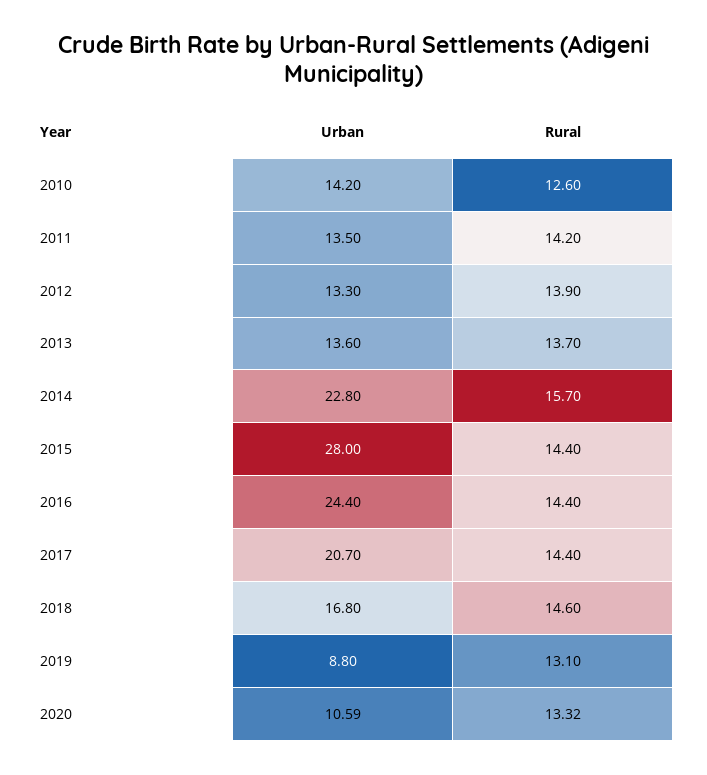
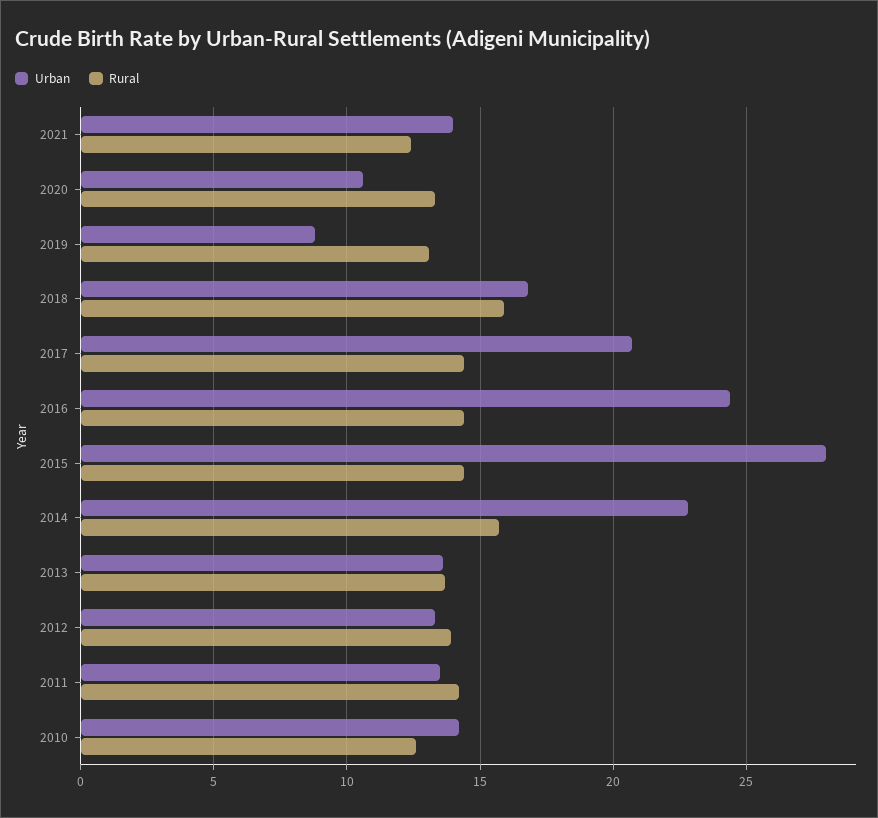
Rural, 2018: 14.6 -> 16
Urban, 2021: none -> 14
Rural, 2021: none -> 12.5

